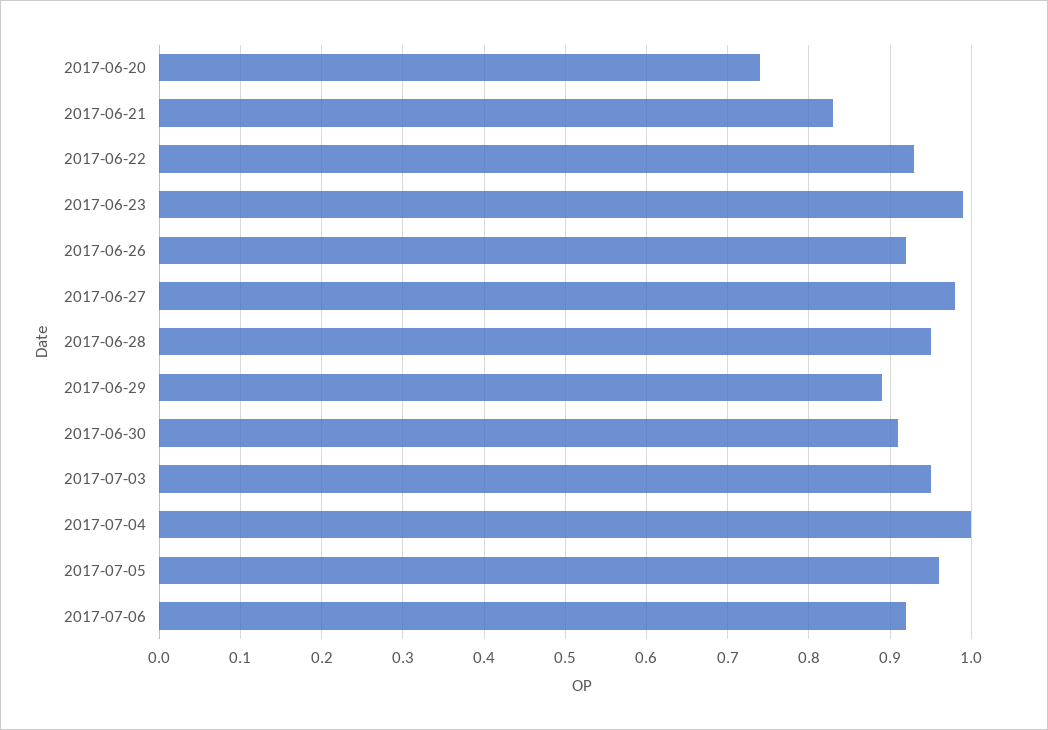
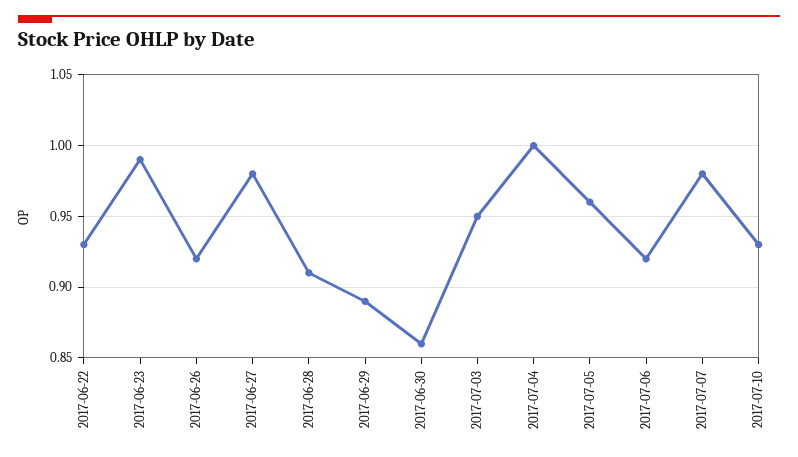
2017-06-20: 0.74 -> none
2017-06-21: 0.83 -> none
2017-06-28: 0.95 -> 0.91
2017-06-30: 0.91 -> 0.86
2017-07-07: none -> 0.98
2017-07-10: none -> 0.93

